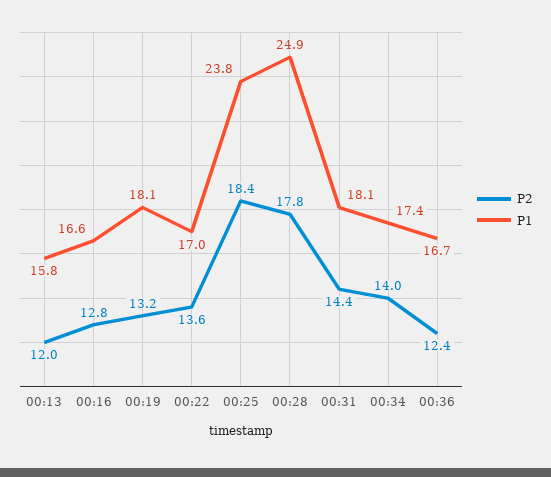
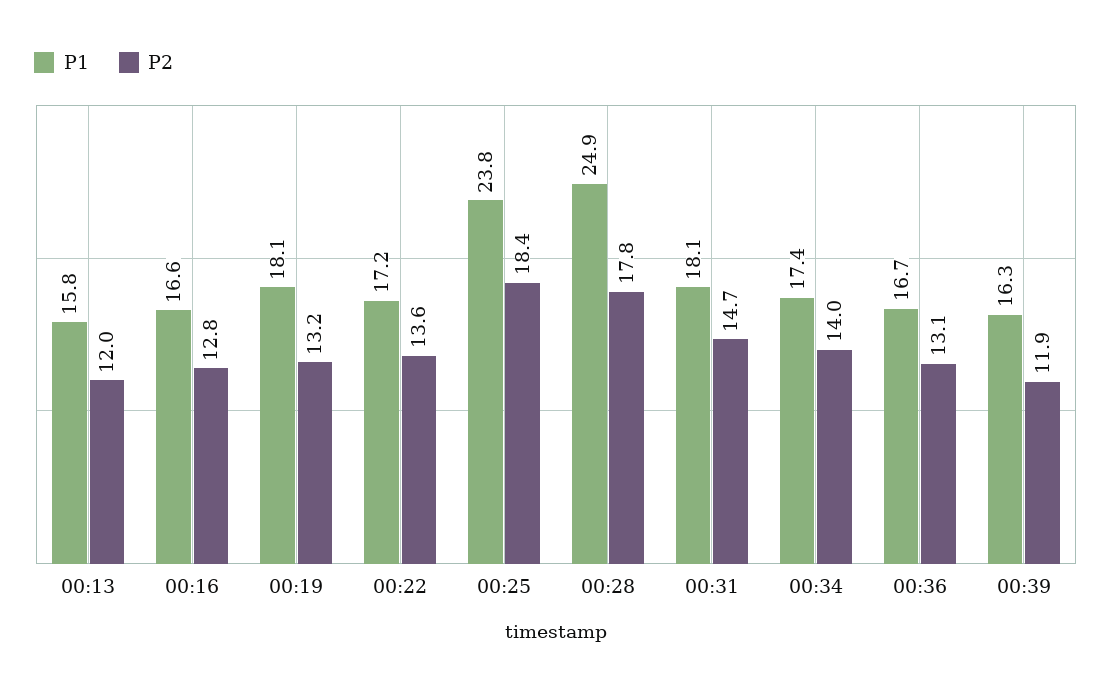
P1, 00:22: 17 -> 17.2
P2, 00:31: 14.4 -> 14.7
P2, 00:36: 12.4 -> 13.1
P1, 00:39: none -> 16.3
P2, 00:39: none -> 11.9

